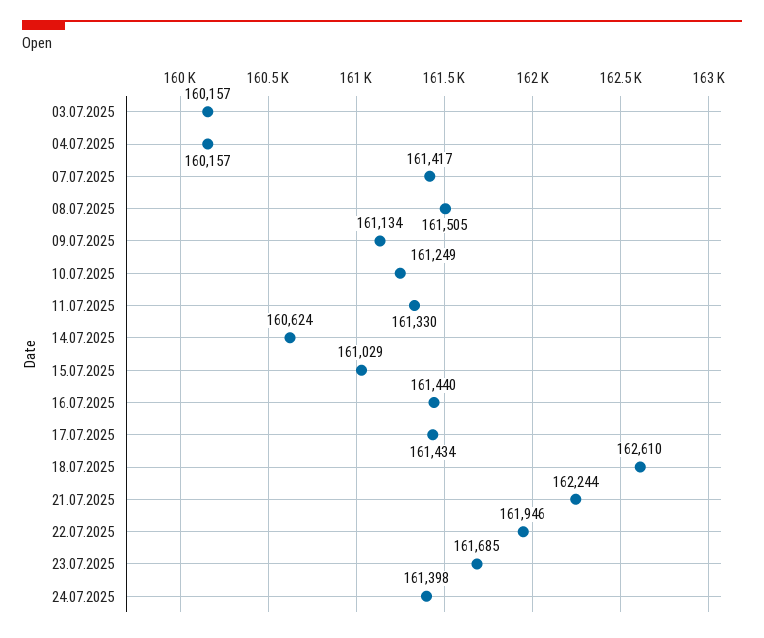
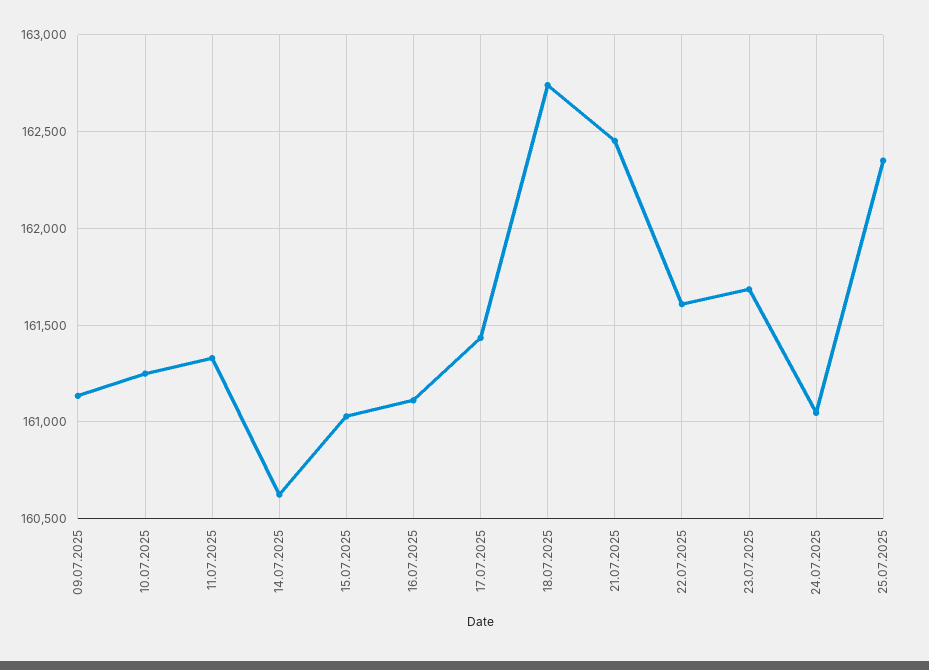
03.07.2025: 160157 -> none
04.07.2025: 160157 -> none
07.07.2025: 161417 -> none
08.07.2025: 161505 -> none
16.07.2025: 161440 -> 161100
18.07.2025: 162610 -> 162750
21.07.2025: 162244 -> 162450
22.07.2025: 161946 -> 161600
24.07.2025: 161398 -> 161050
25.07.2025: none -> 162350

